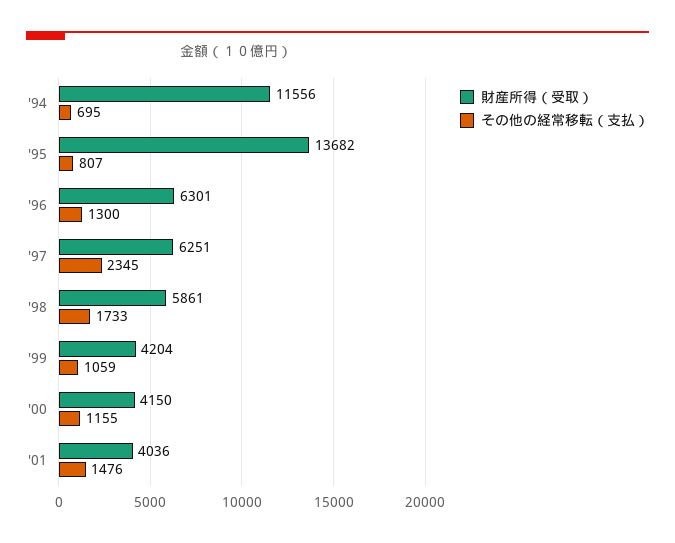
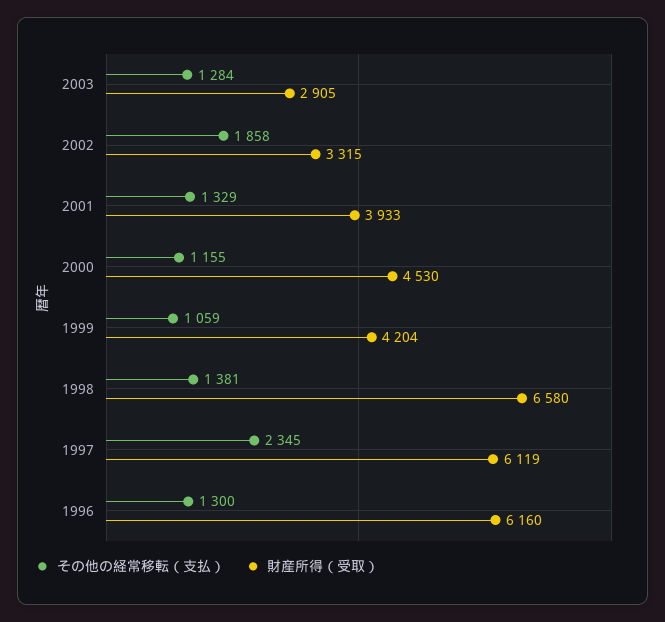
財産所得（受取）, '94: 11556 -> none
その他の経常移転（支払）, '94: 695 -> none
財産所得（受取）, '95: 13682 -> none
その他の経常移転（支払）, '95: 807 -> none
財産所得（受取）, '96: 6301 -> 6160
財産所得（受取）, '97: 6251 -> 6119
財産所得（受取）, '98: 5861 -> 6580
その他の経常移転（支払）, '98: 1733 -> 1381
財産所得（受取）, '00: 4150 -> 4530
財産所得（受取）, '01: 4036 -> 3933
その他の経常移転（支払）, '01: 1476 -> 1329
その他の経常移転（支払）, 2003: none -> 1284
財産所得（受取）, 2003: none -> 2905
その他の経常移転（支払）, 2002: none -> 1858
財産所得（受取）, 2002: none -> 3315

